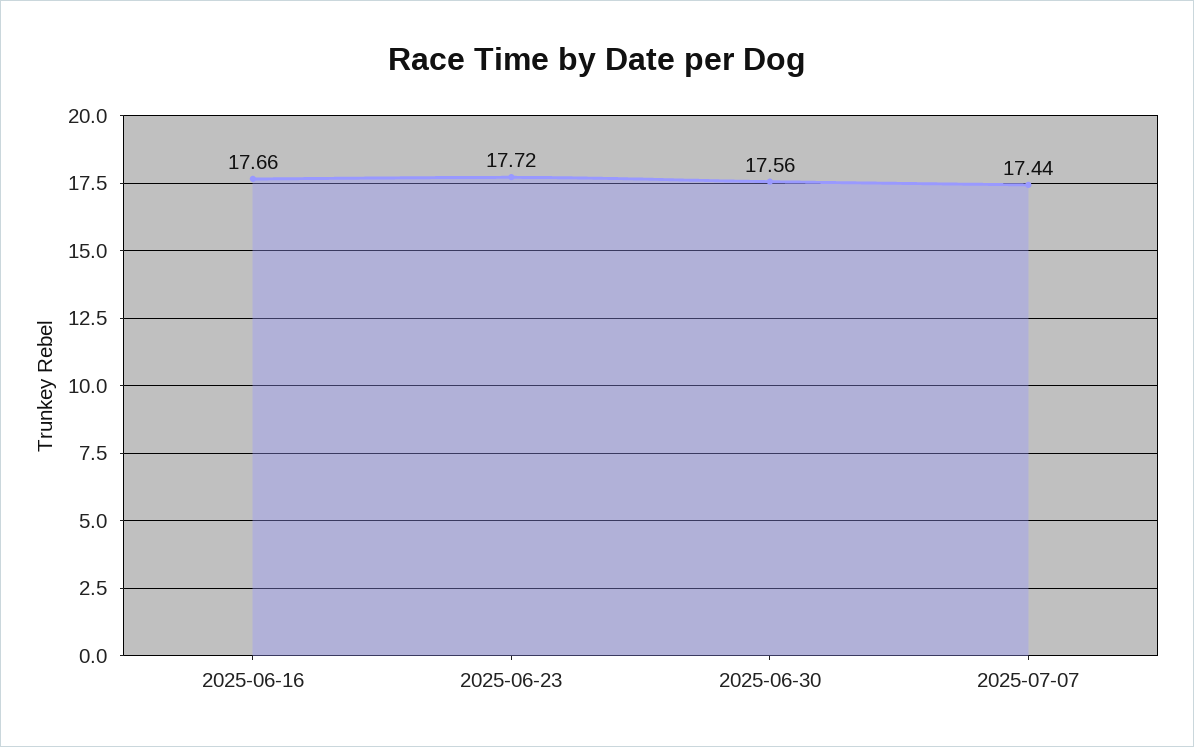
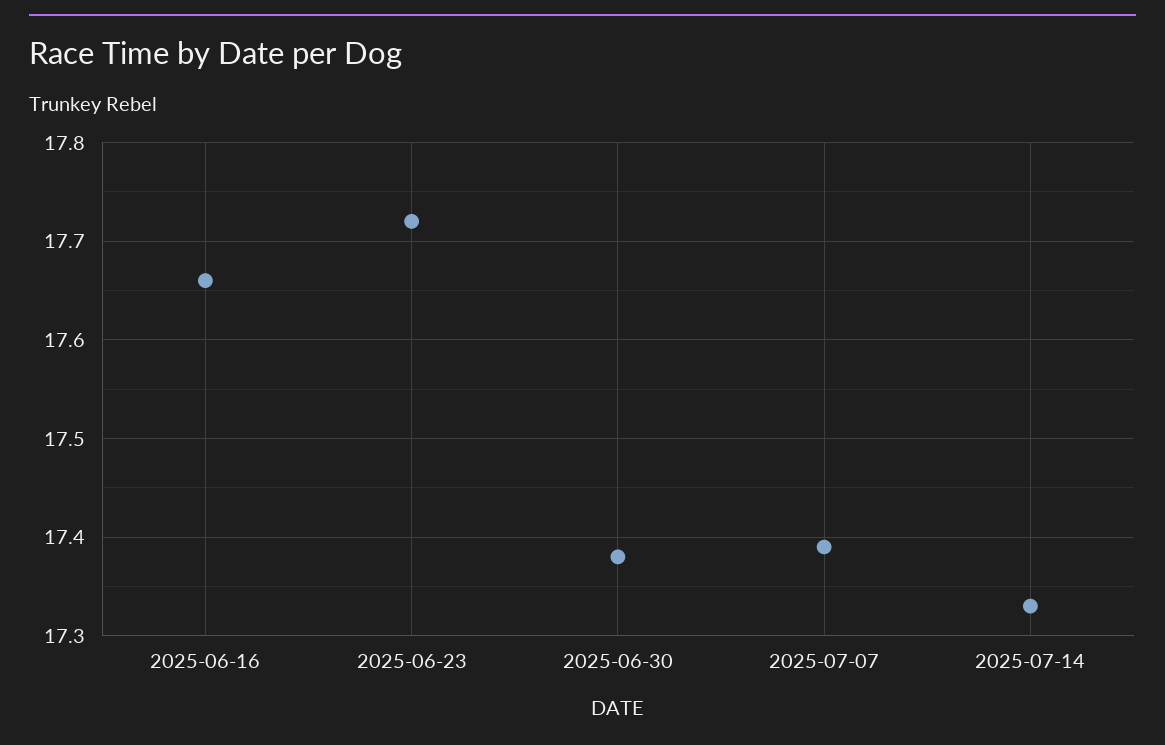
2025-06-30: 17.56 -> 17.38
2025-07-07: 17.44 -> 17.39
2025-07-14: none -> 17.33

